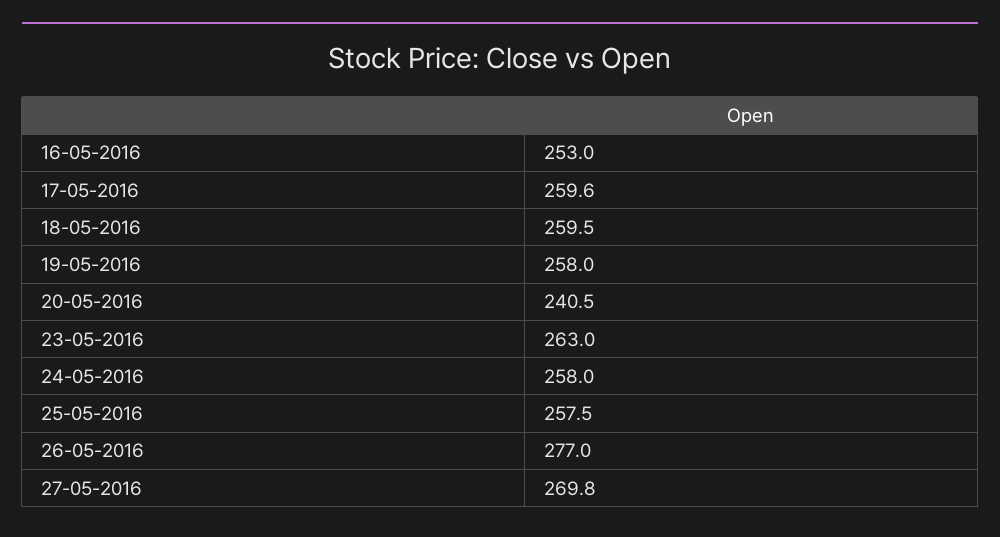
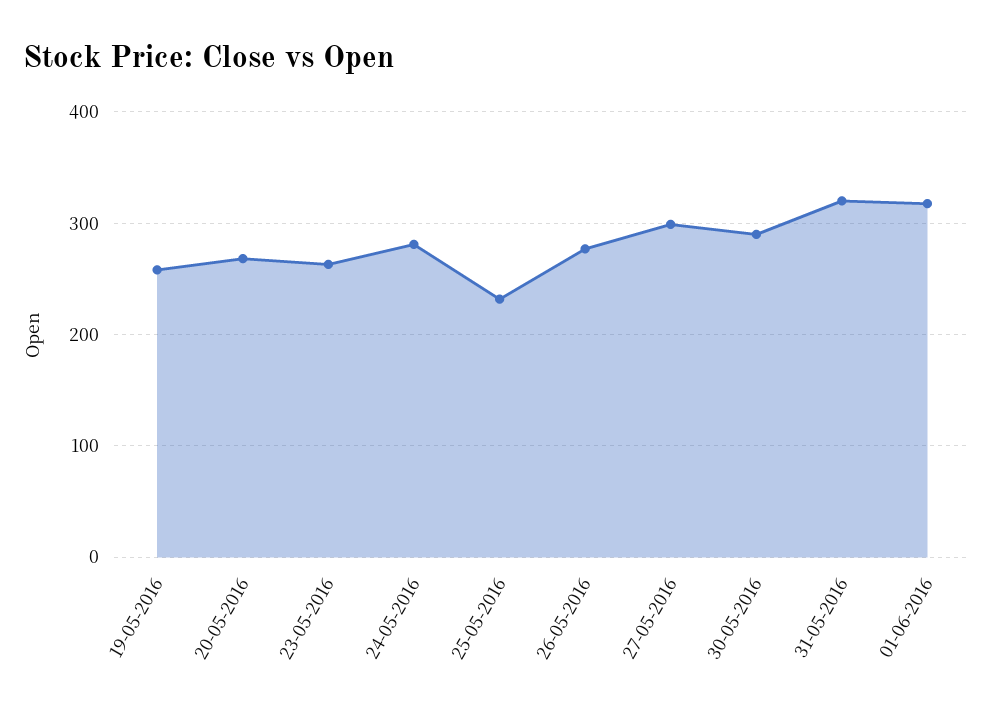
16-05-2016: 253 -> none
17-05-2016: 259.6 -> none
18-05-2016: 259.5 -> none
20-05-2016: 240.5 -> 270
24-05-2016: 258 -> 280
25-05-2016: 257.5 -> 230
27-05-2016: 269.8 -> 300
30-05-2016: none -> 290
31-05-2016: none -> 320
01-06-2016: none -> 320

